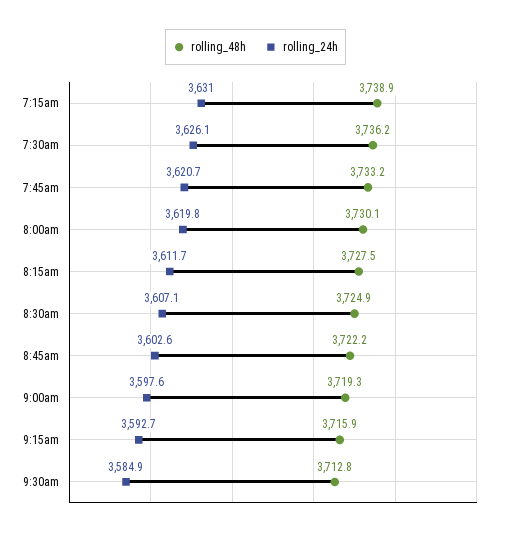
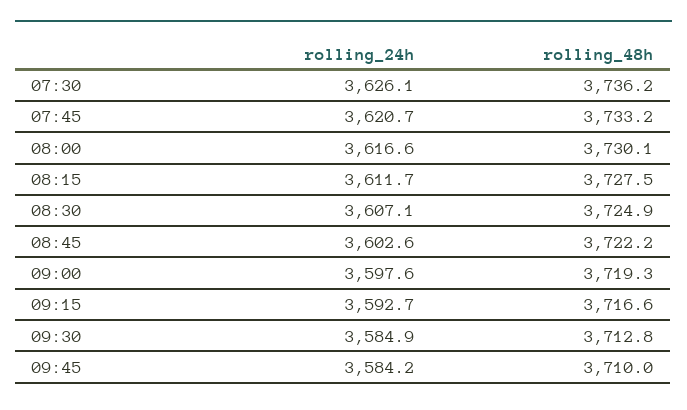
rolling_48h, 7:15am: 3738.9 -> none
rolling_24h, 7:15am: 3631 -> none
rolling_24h, 8:00am: 3619.8 -> 3616.6
rolling_48h, 9:15am: 3715.9 -> 3716.6
rolling_24h, 09:45: none -> 3584.2
rolling_48h, 09:45: none -> 3710

